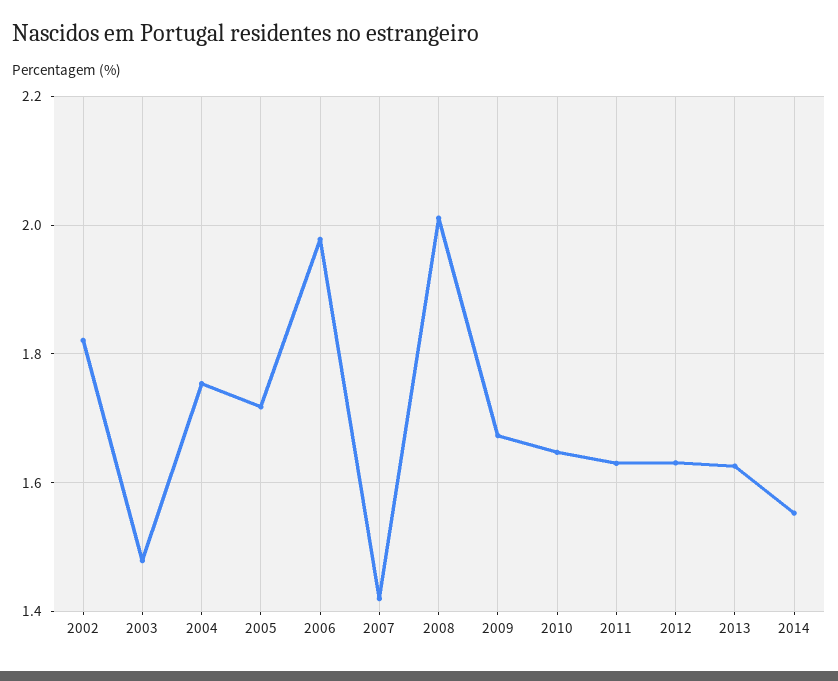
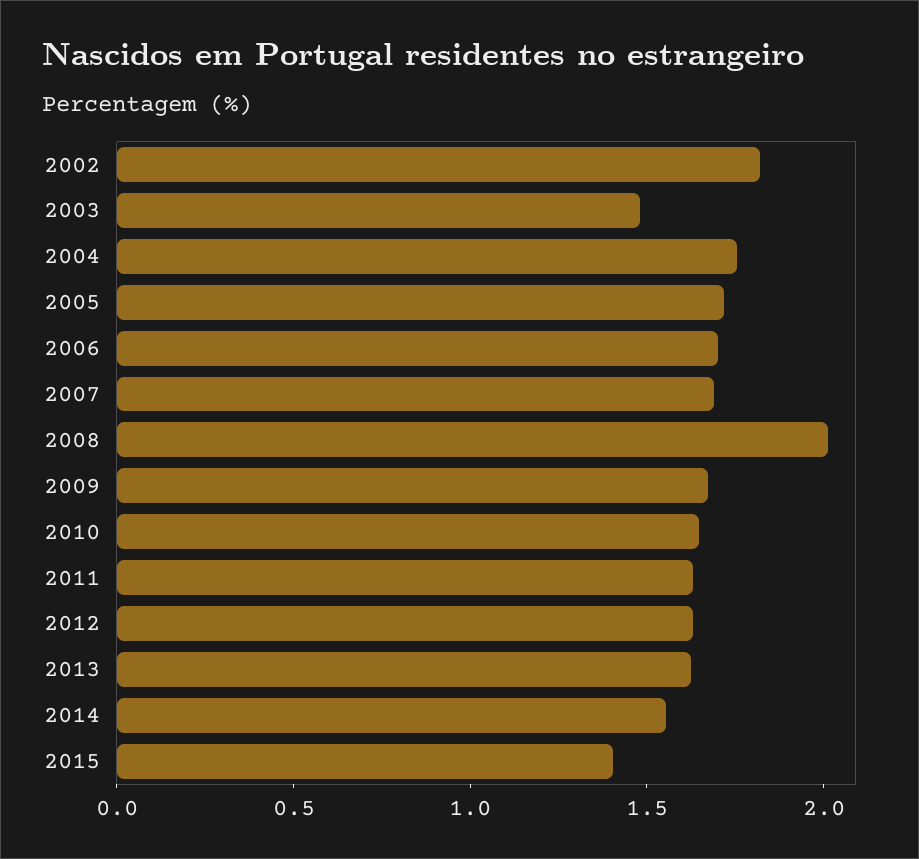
2006: 1.98 -> 1.7
2007: 1.42 -> 1.7
2015: none -> 1.4

